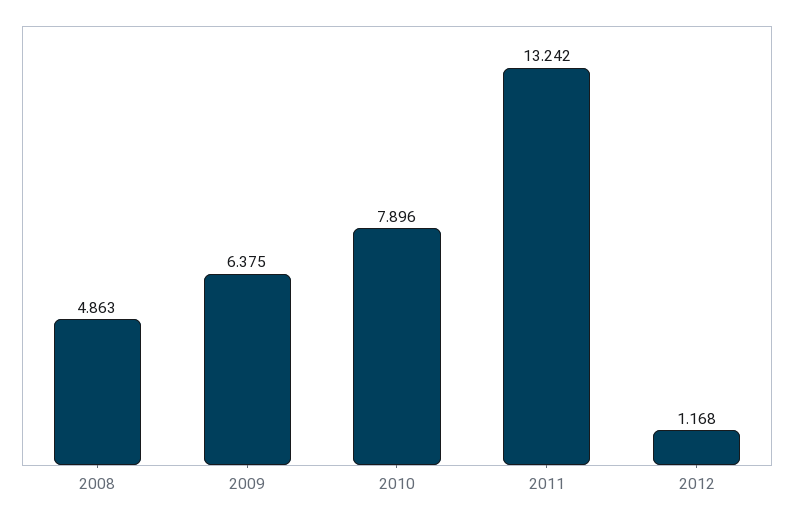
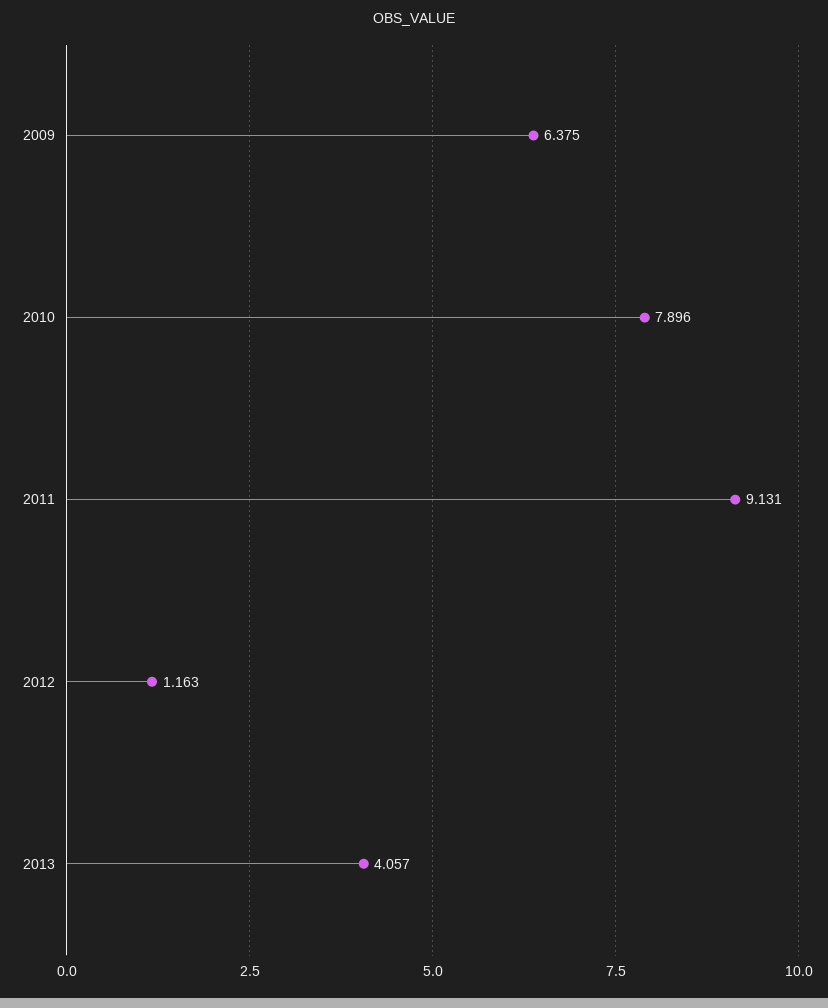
2008: 4.863 -> none
2011: 13.242 -> 9.131
2012: 1.168 -> 1.163
2013: none -> 4.057

